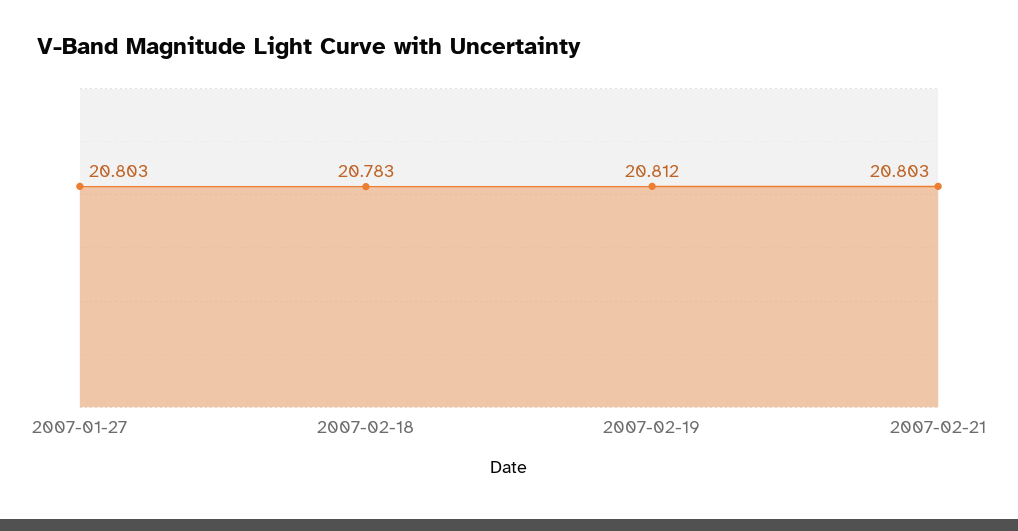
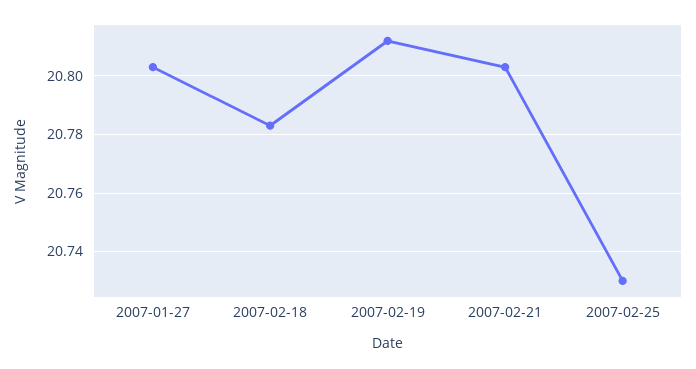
2007-02-25: none -> 20.73

